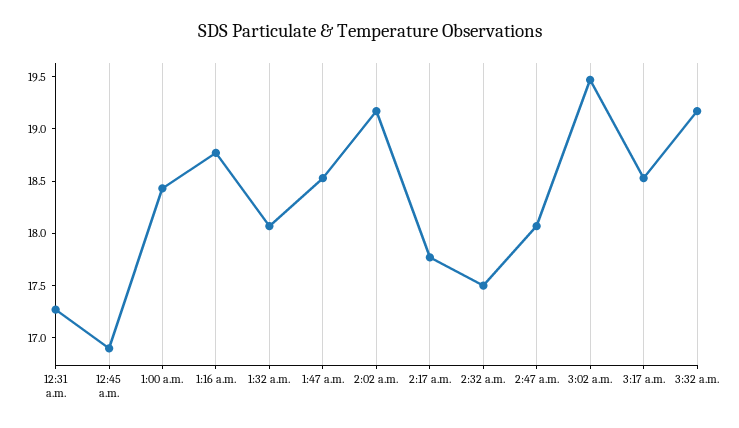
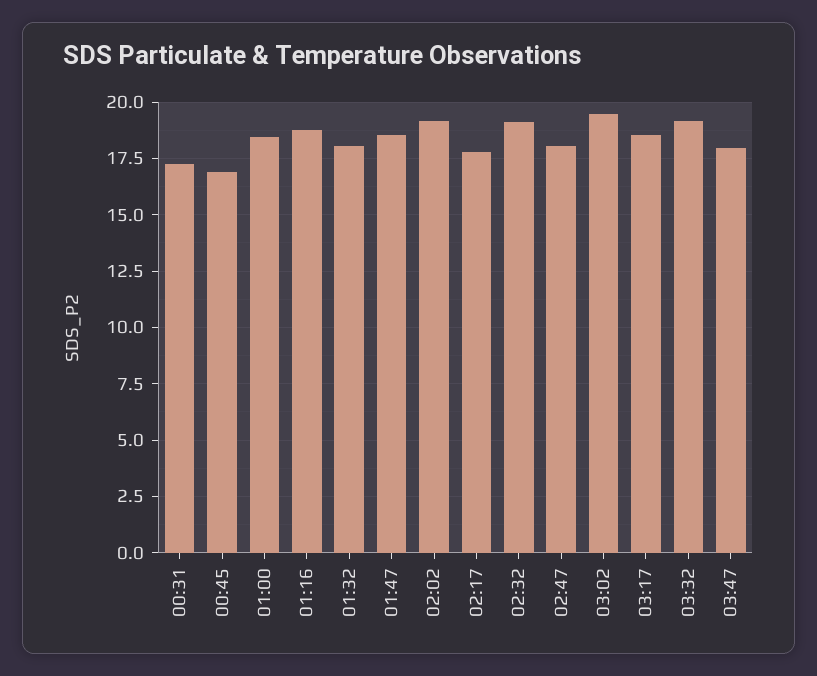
2:32 a.m.: 17.5 -> 19
03:47: none -> 18

